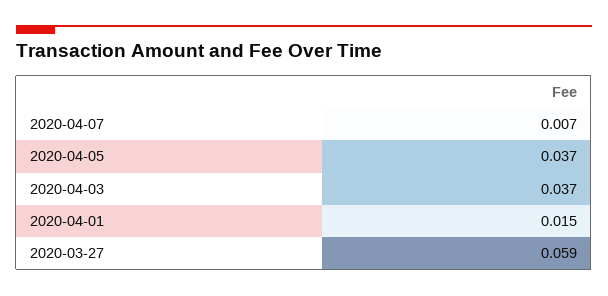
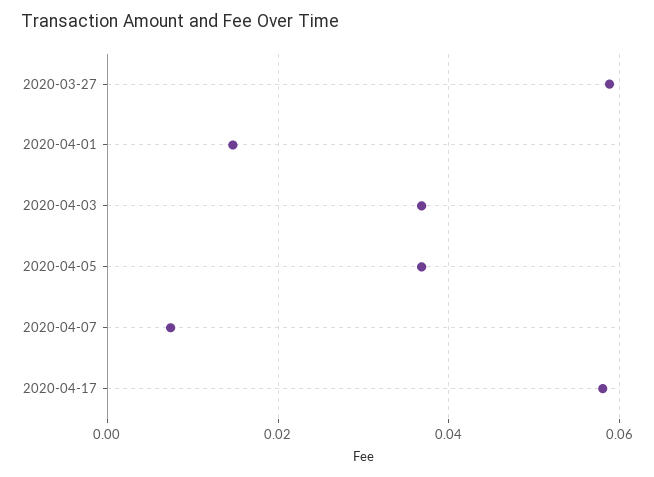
2020-04-17: none -> 0.058

